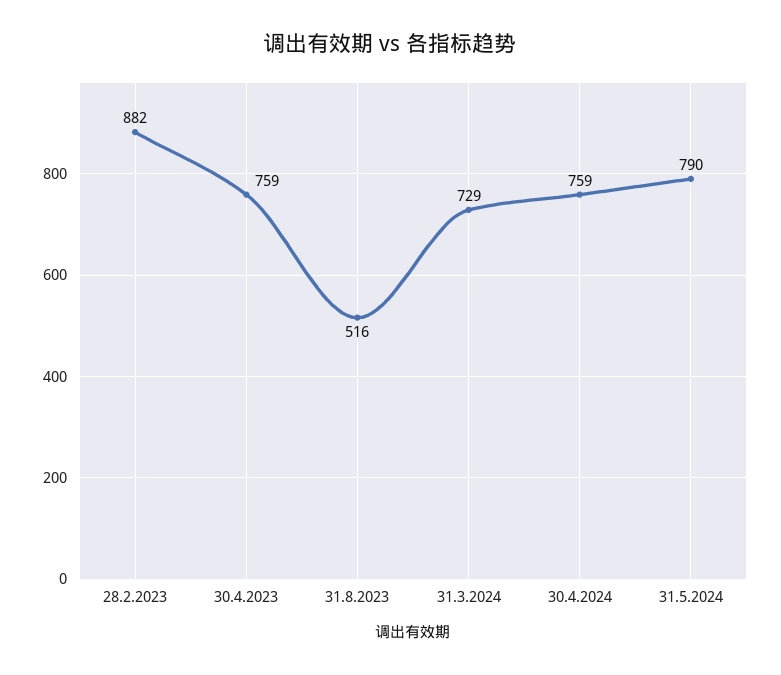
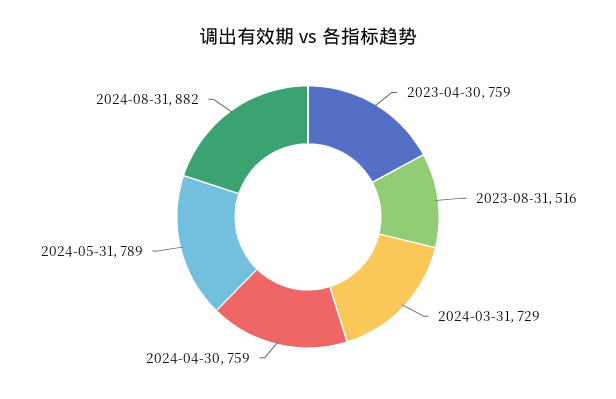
28.2.2023: 882 -> none
31.5.2024: 790 -> 789
2024-08-31: none -> 882

